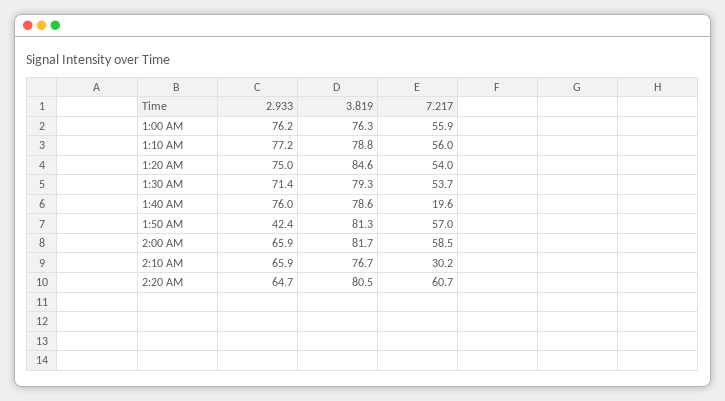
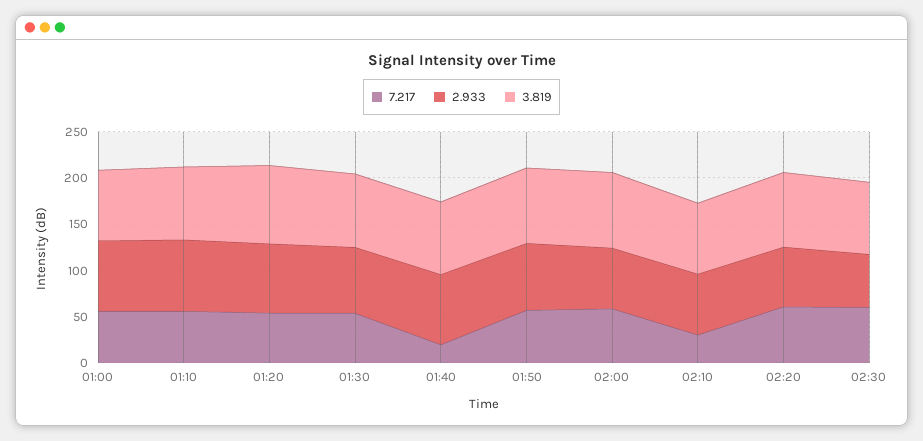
2.933, 1:50 AM: 42.4 -> 70
7.217, 02:30: none -> 60
2.933, 02:30: none -> 60
3.819, 02:30: none -> 80

